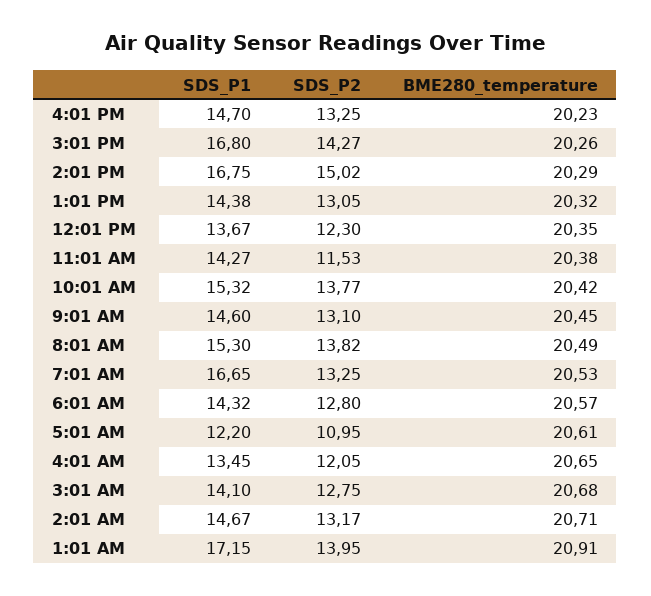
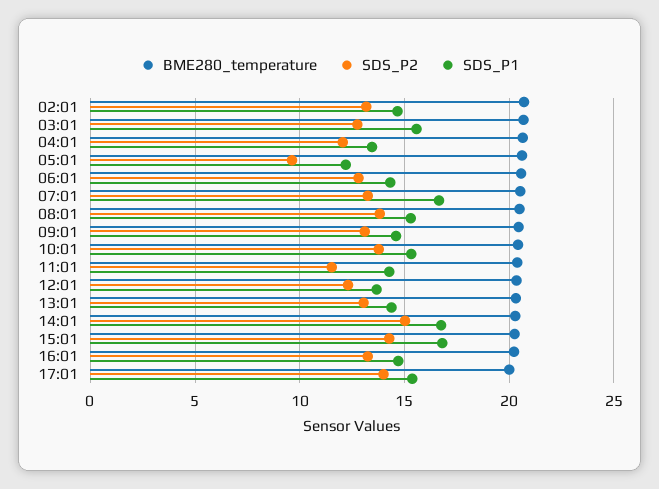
SDS_P2, 5:01 AM: 10.95 -> 9.5
SDS_P1, 3:01 AM: 14.1 -> 15.5
SDS_P1, 1:01 AM: 17.15 -> none
SDS_P2, 1:01 AM: 13.95 -> none
BME280_temperature, 1:01 AM: 20.91 -> none
BME280_temperature, 17:01: none -> 20
SDS_P2, 17:01: none -> 14
SDS_P1, 17:01: none -> 15.5

